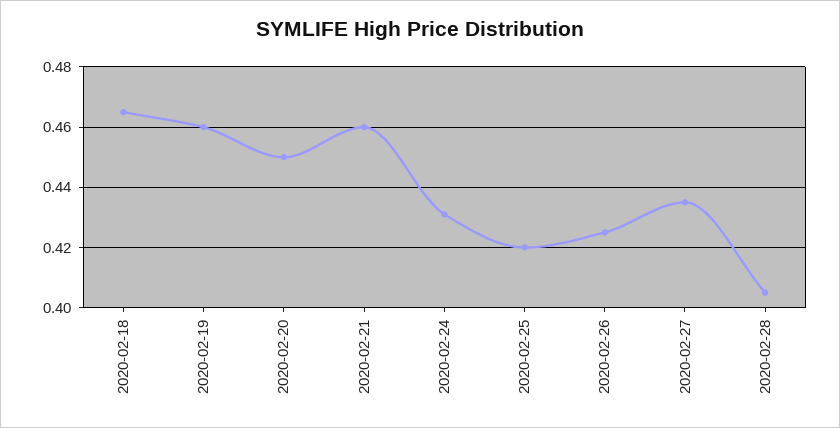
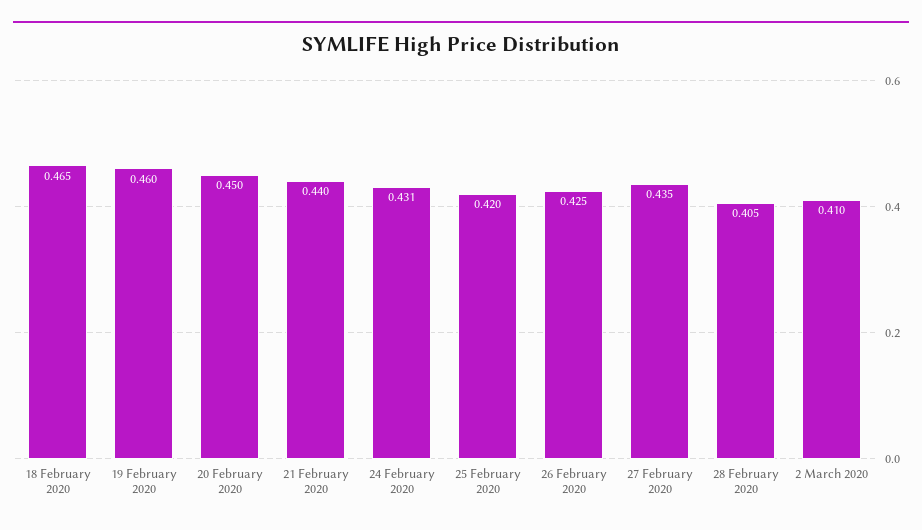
2020-02-21: 0.46 -> 0.44
2 March 2020: none -> 0.41

